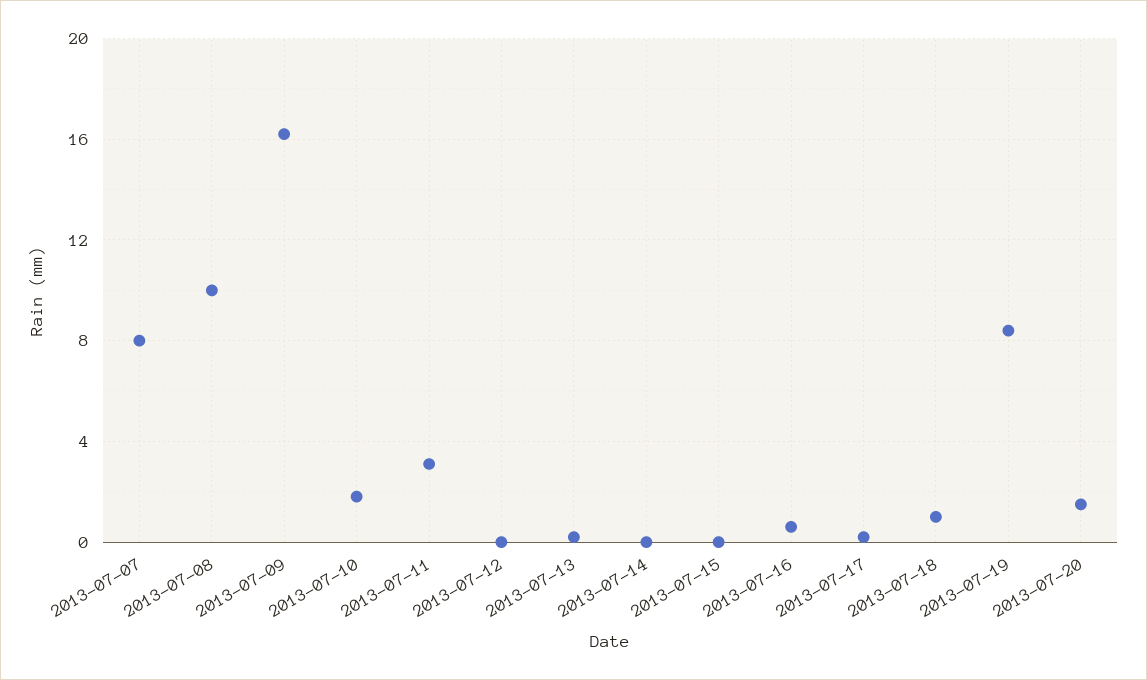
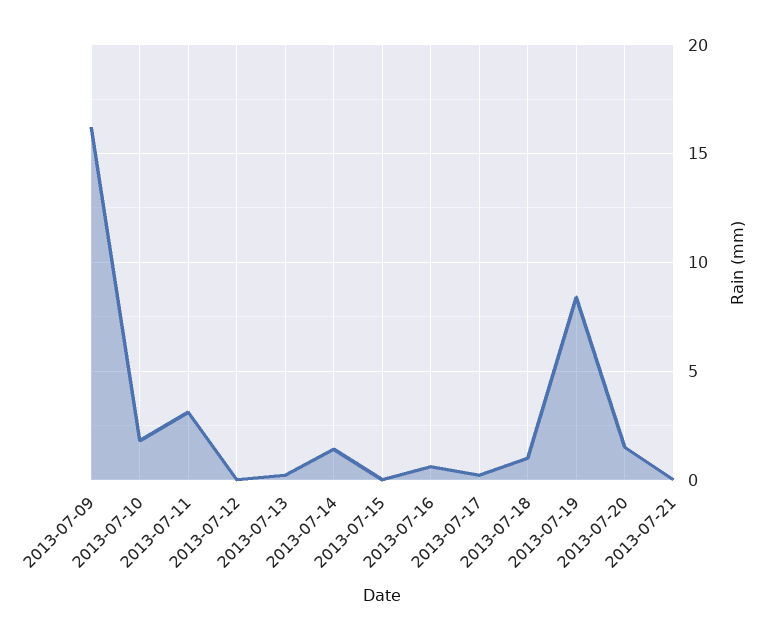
2013-07-07: 8 -> none
2013-07-08: 10 -> none
2013-07-14: 0 -> 1.5
2013-07-21: none -> 0

